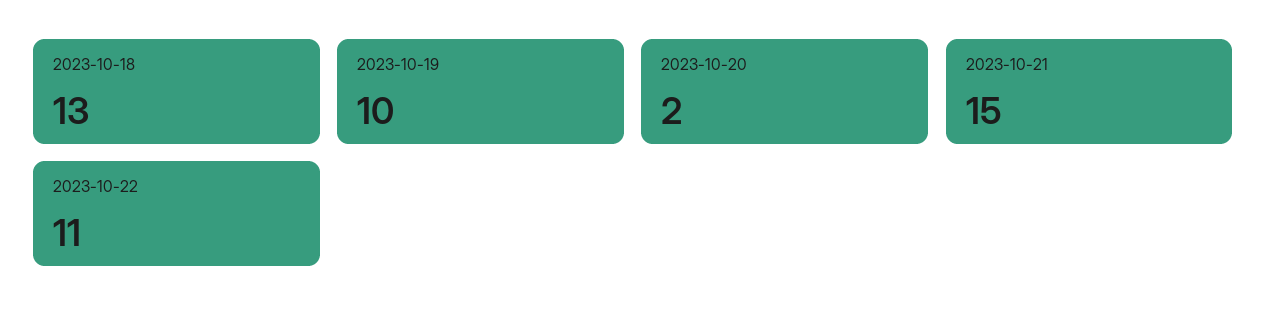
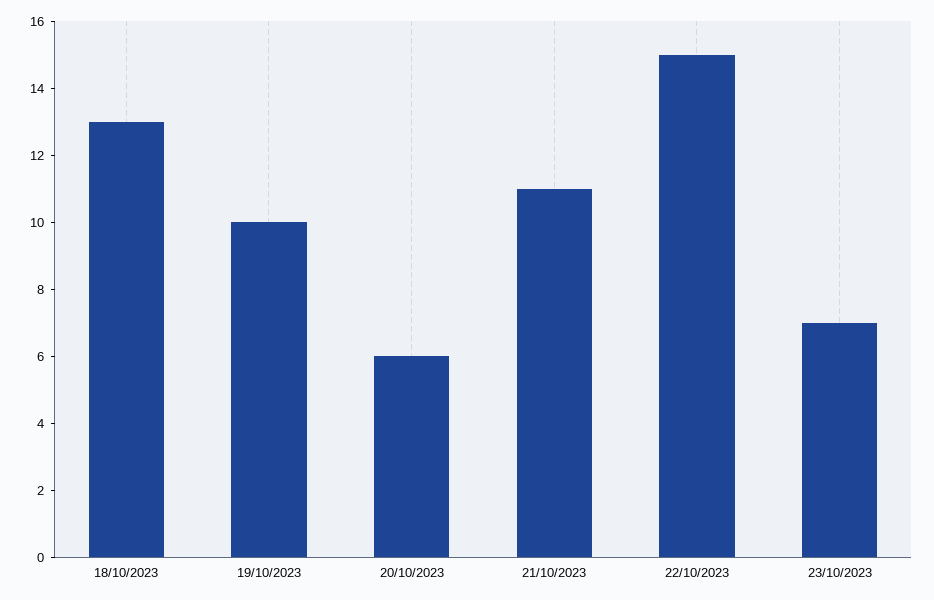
2023-10-20: 2 -> 6
2023-10-21: 15 -> 11
2023-10-22: 11 -> 15
23/10/2023: none -> 7

